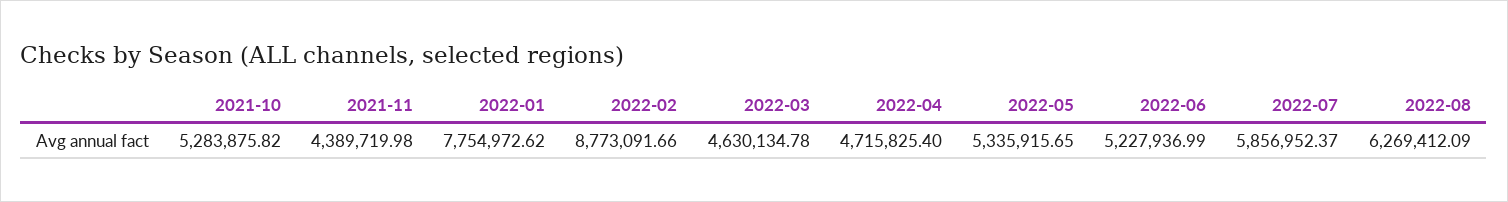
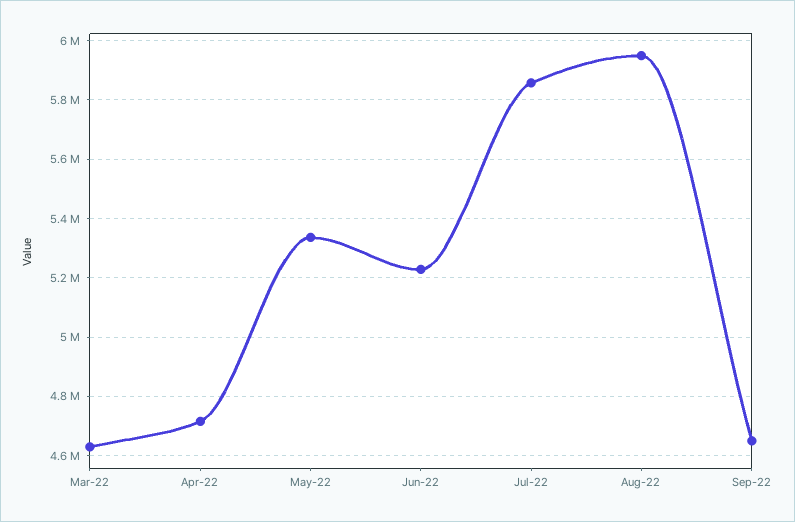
2021-10: 5283875.82 -> none
2021-11: 4389719.98 -> none
2022-01: 7754972.62 -> none
2022-02: 8773091.66 -> none
2022-08: 6269412.09 -> 5950000
Sep-22: none -> 4650000

